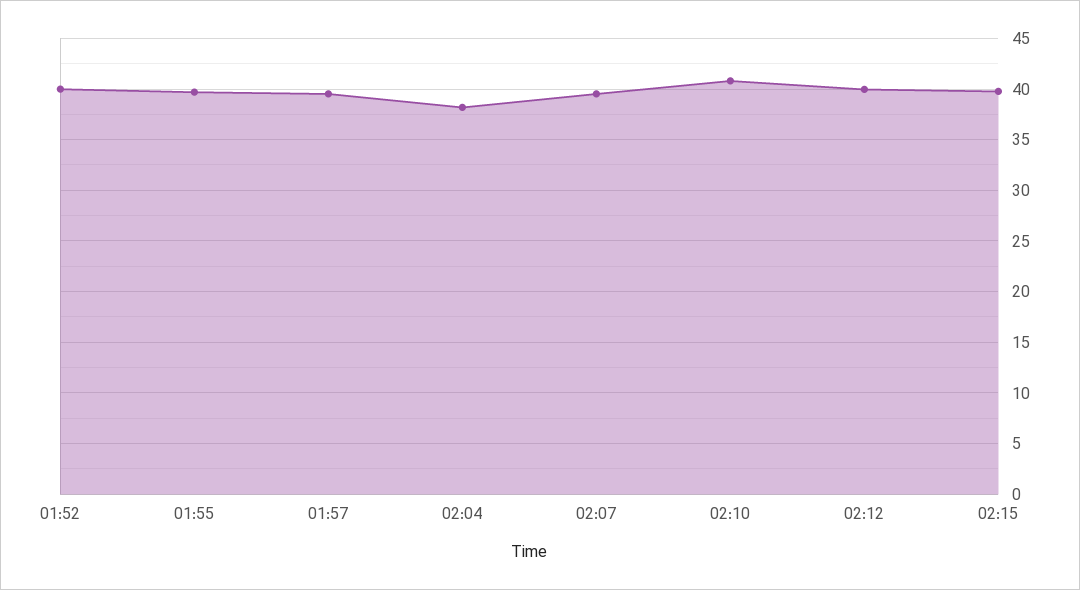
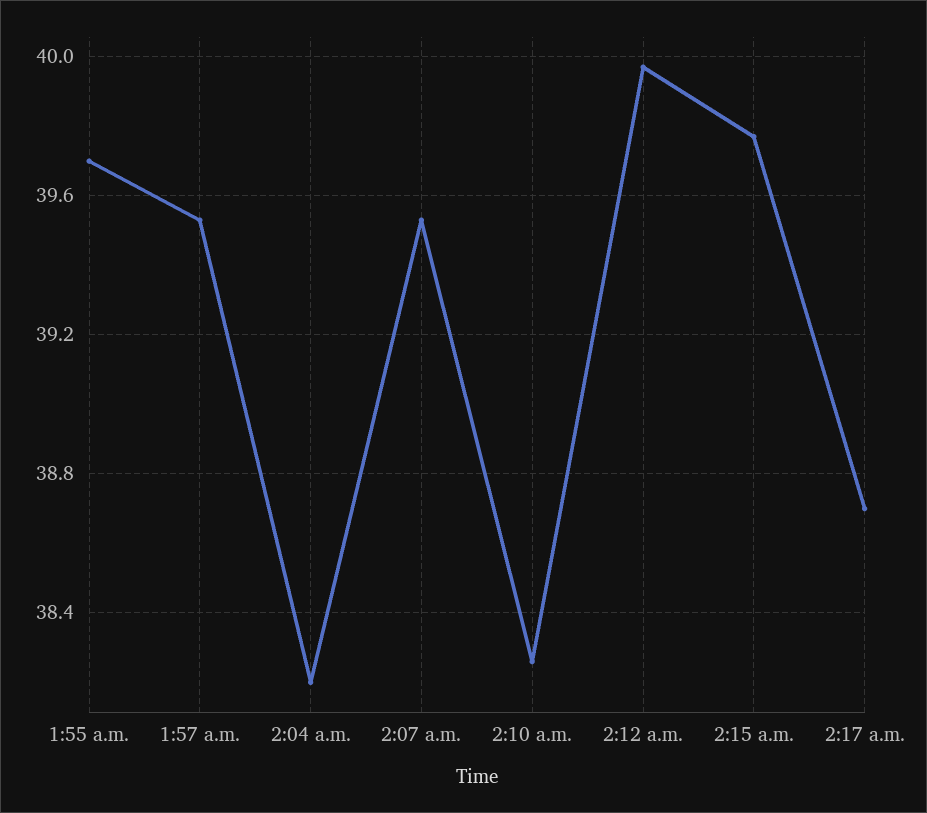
01:52: 40 -> none
02:10: 41 -> 38.25
2:17 a.m.: none -> 38.7

